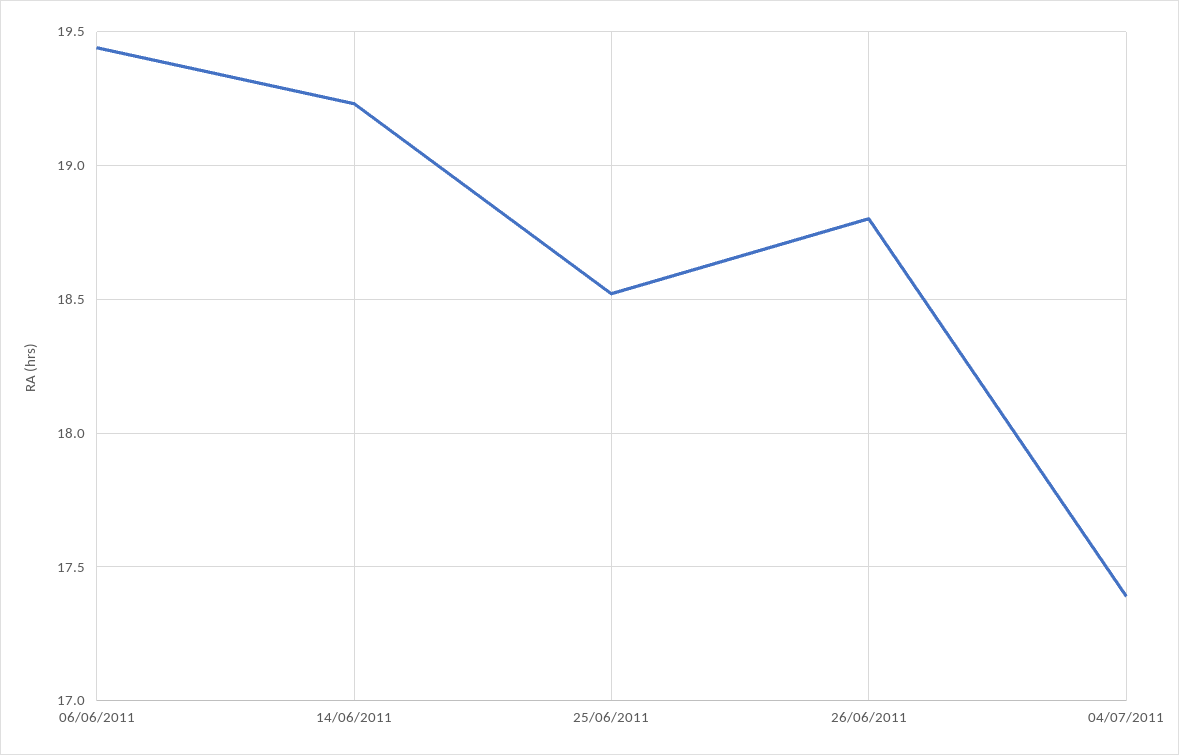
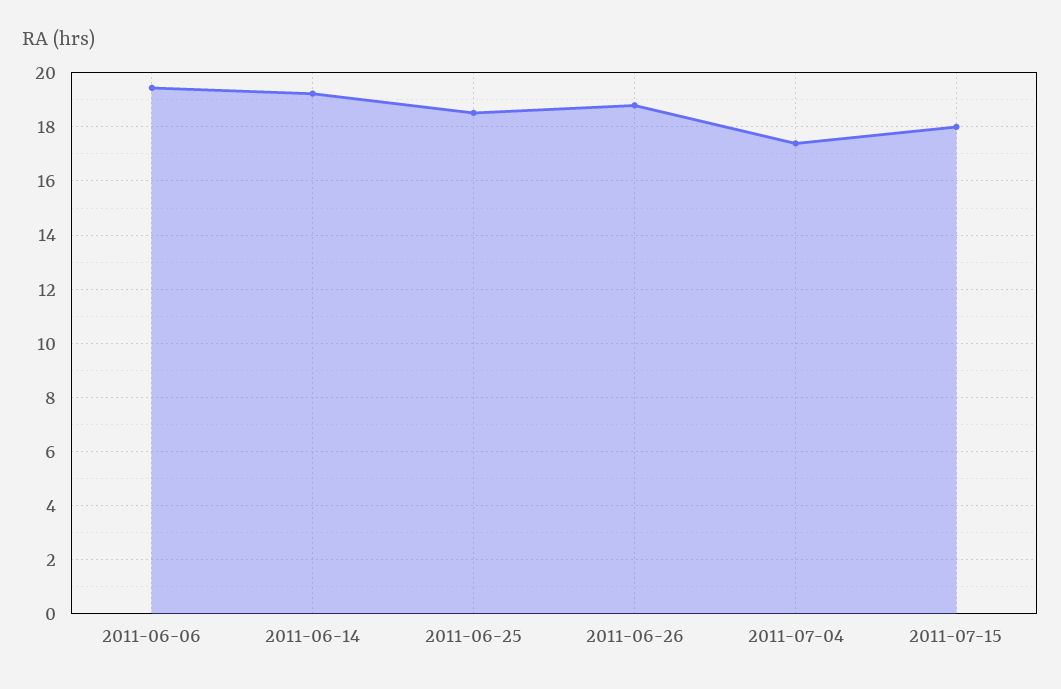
2011-07-15: none -> 18

